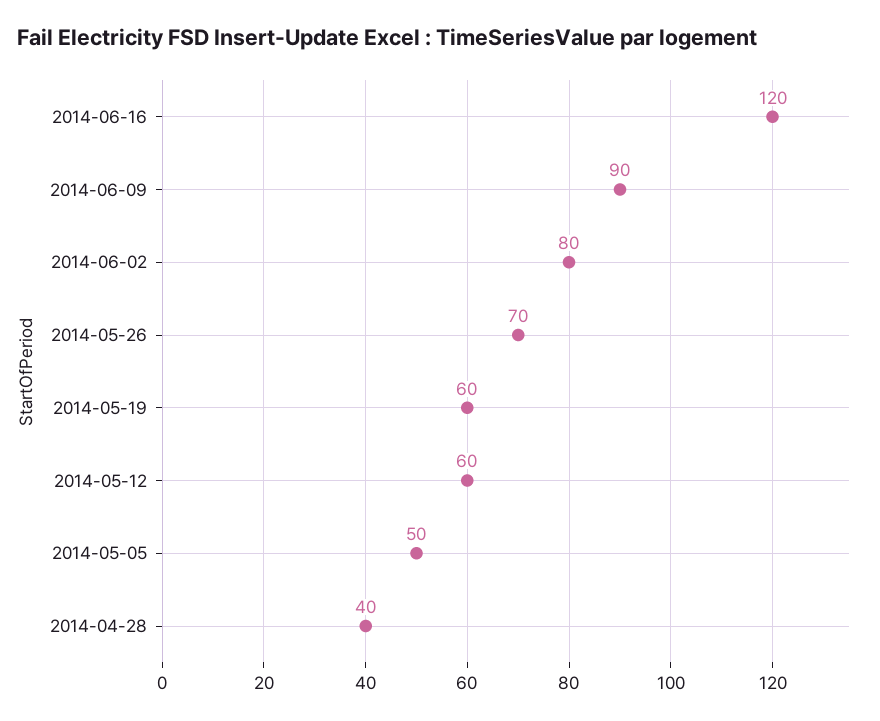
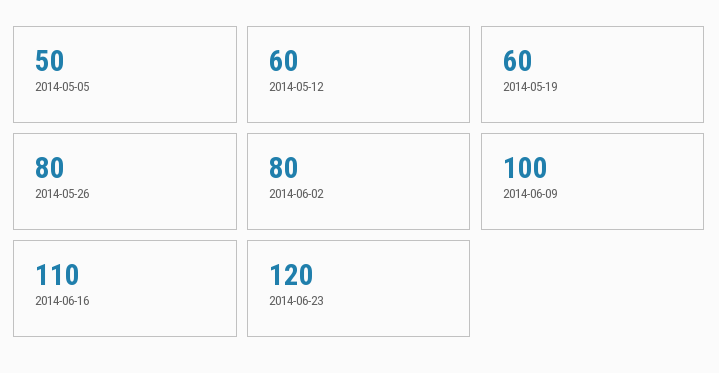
2014-06-16: 120 -> 110
2014-06-09: 90 -> 100
2014-05-26: 70 -> 80
2014-04-28: 40 -> none
2014-06-23: none -> 120

